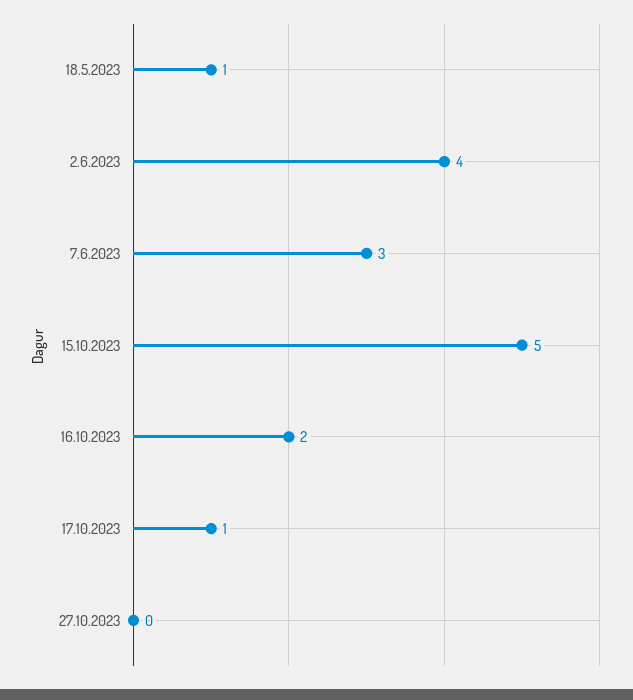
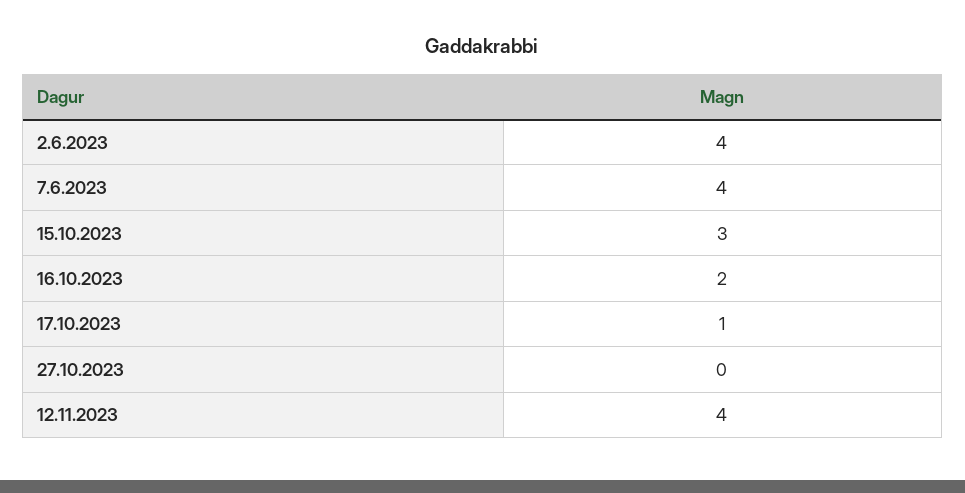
18.5.2023: 1 -> none
7.6.2023: 3 -> 4
15.10.2023: 5 -> 3
12.11.2023: none -> 4

